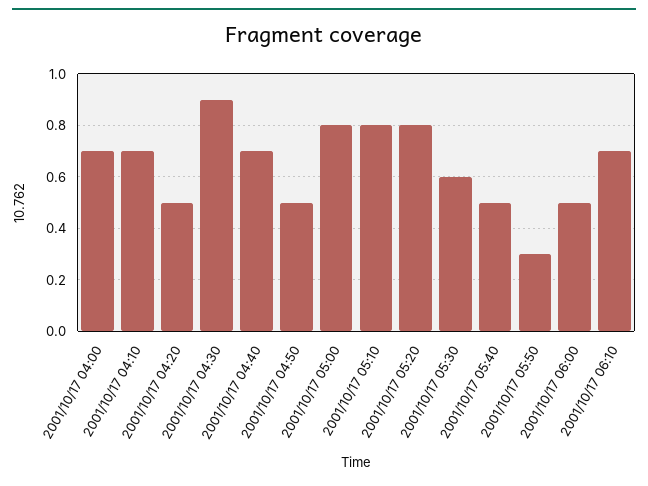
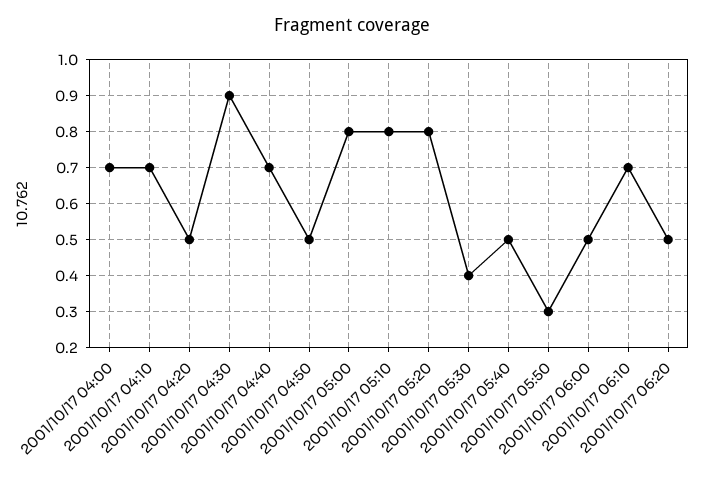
2001/10/17 05:30: 0.6 -> 0.4
2001/10/17 06:20: none -> 0.5

